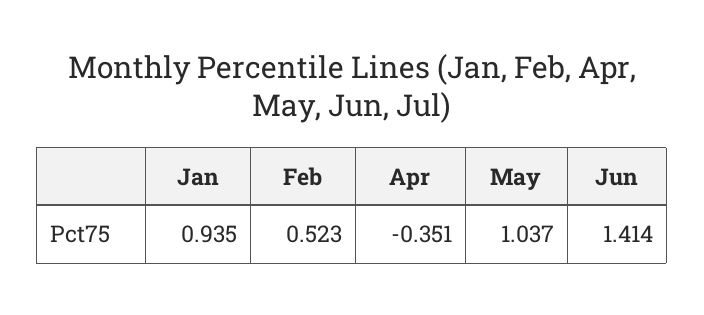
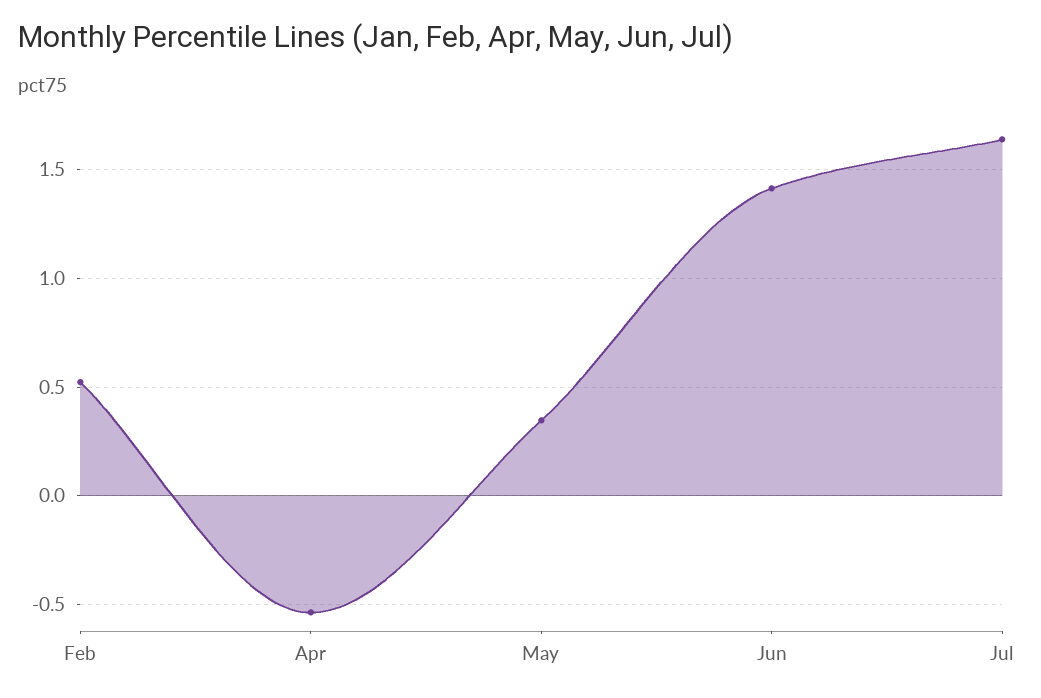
Jan: 0.935 -> none
Apr: -0.351 -> -0.55
May: 1.037 -> 0.35
Jul: none -> 1.65

